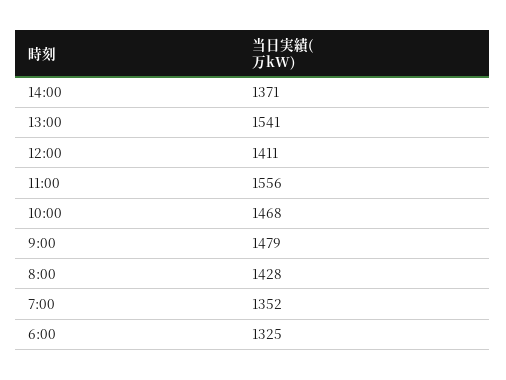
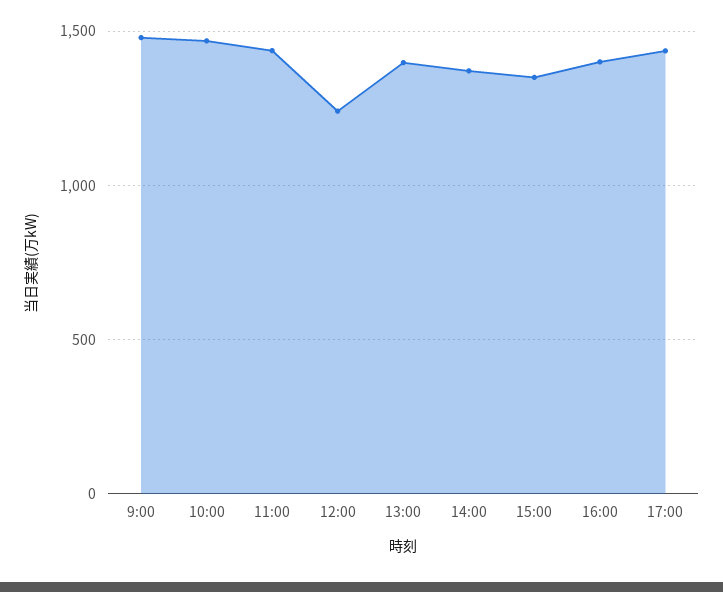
13:00: 1541 -> 1400
12:00: 1411 -> 1250
11:00: 1556 -> 1450
8:00: 1428 -> none
7:00: 1352 -> none
6:00: 1325 -> none
15:00: none -> 1350
16:00: none -> 1400
17:00: none -> 1450

